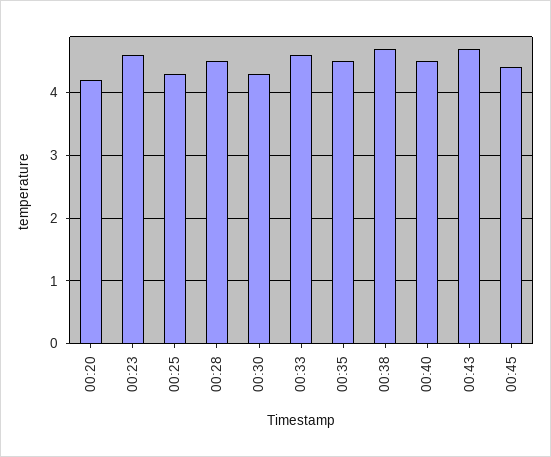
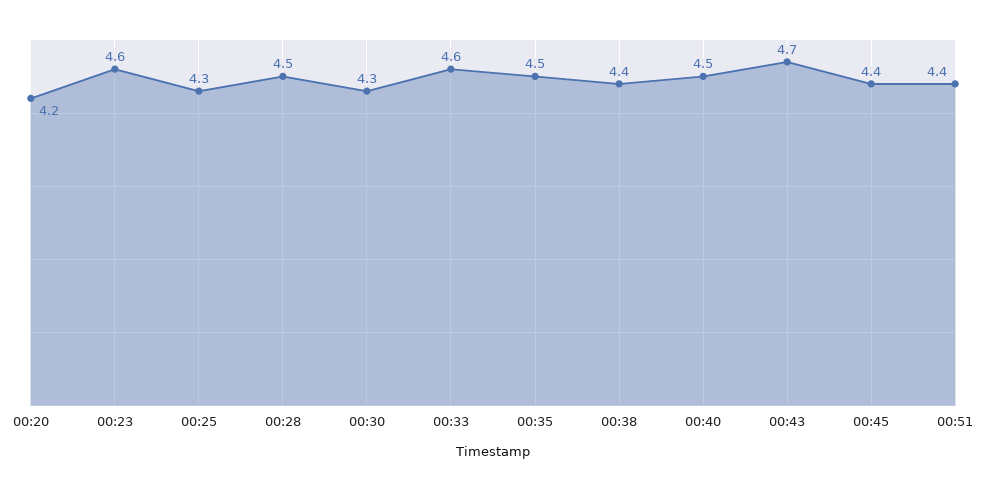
00:38: 4.7 -> 4.4
00:51: none -> 4.4

